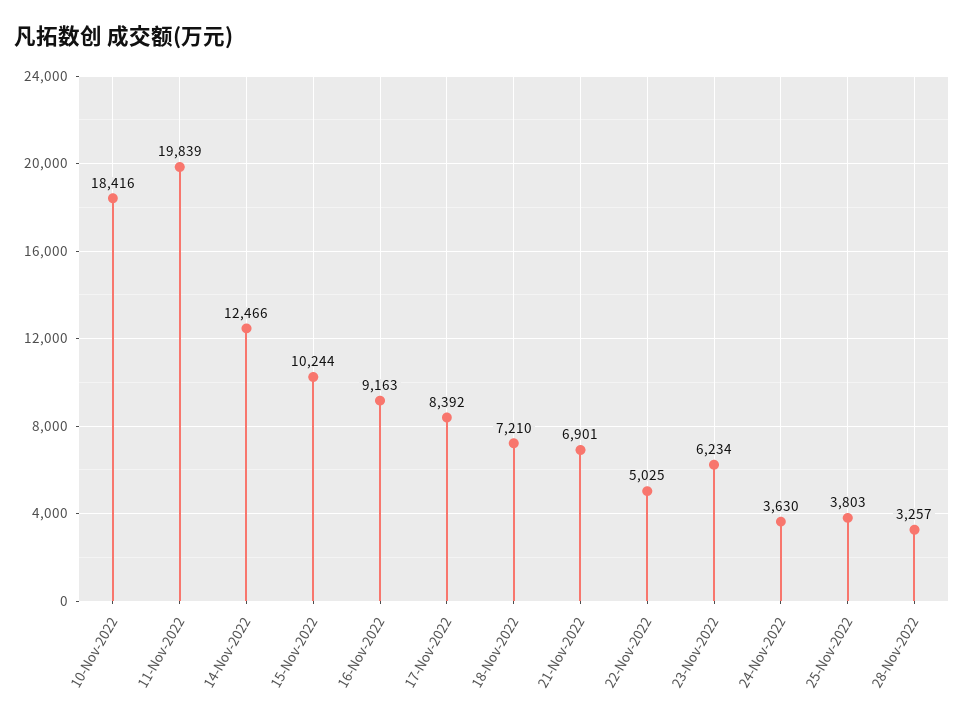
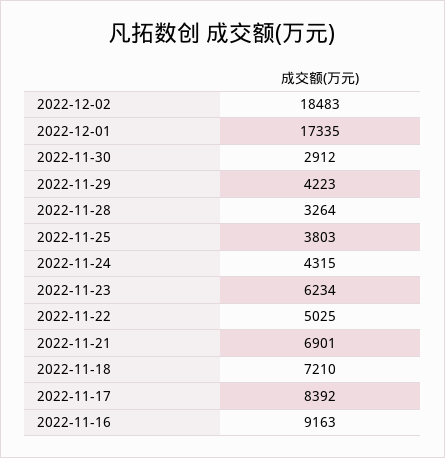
10-Nov-2022: 18416 -> none
11-Nov-2022: 19839 -> none
14-Nov-2022: 12466 -> none
15-Nov-2022: 10244 -> none
24-Nov-2022: 3630 -> 4315
28-Nov-2022: 3257 -> 3264
2022-12-02: none -> 18483
2022-12-01: none -> 17335
2022-11-30: none -> 2912
2022-11-29: none -> 4223

